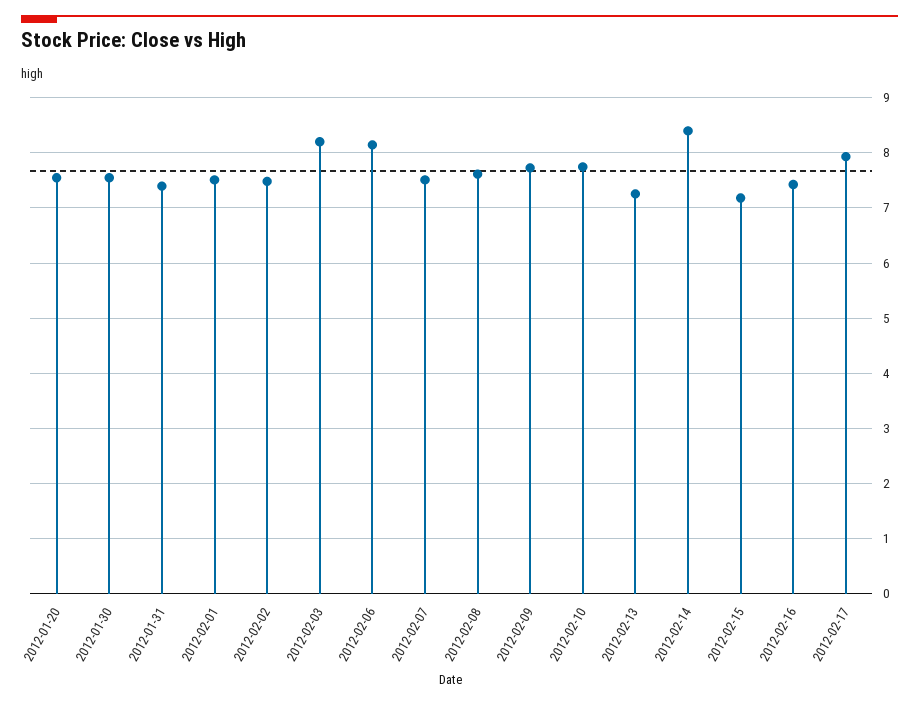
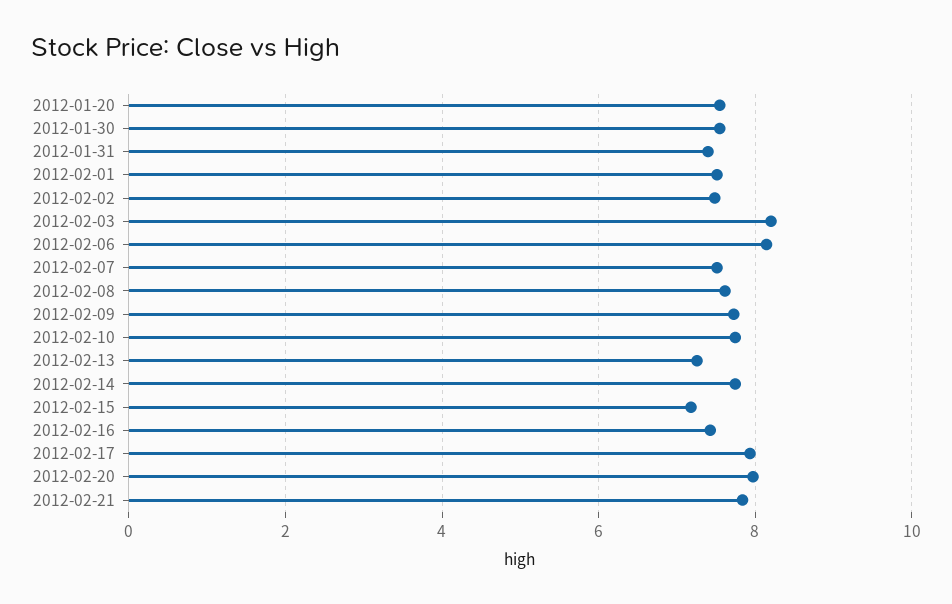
2012-02-14: 8.4 -> 7.8
2012-02-20: none -> 8
2012-02-21: none -> 7.8

